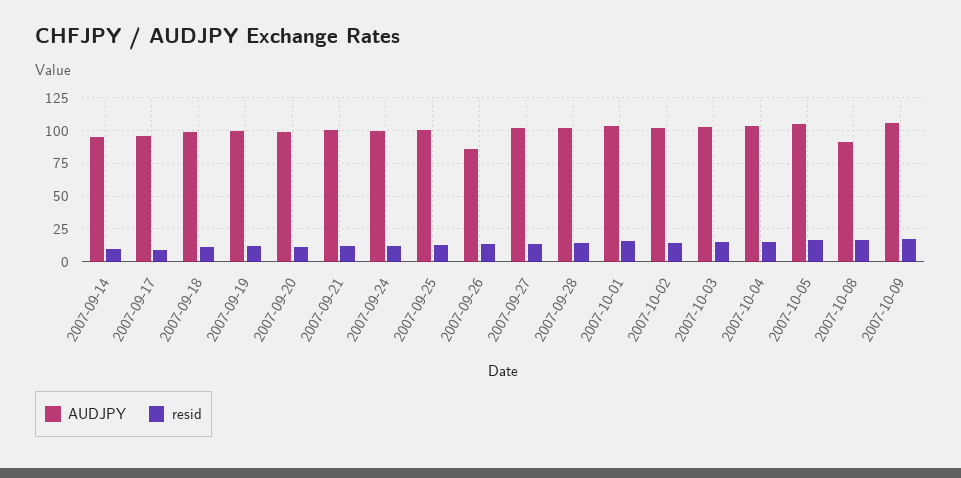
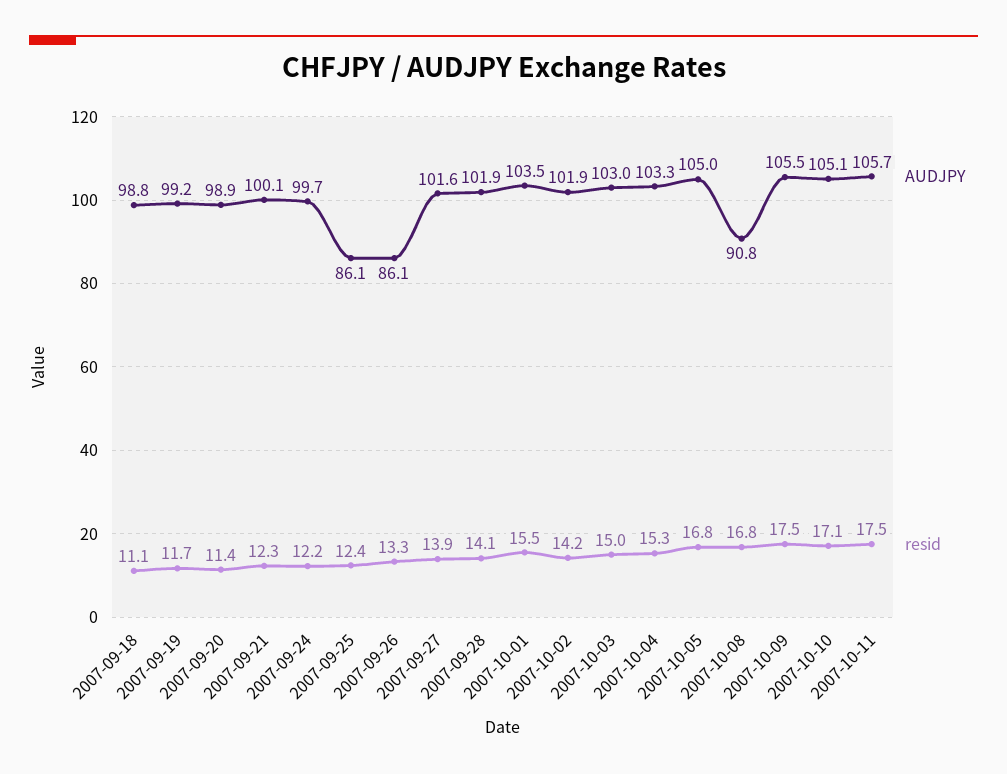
AUDJPY, 2007-09-14: 95 -> none
resid, 2007-09-14: 10 -> none
AUDJPY, 2007-09-17: 95 -> none
resid, 2007-09-17: 10 -> none
AUDJPY, 2007-09-25: 100 -> 86.1
AUDJPY, 2007-10-10: none -> 105.1
resid, 2007-10-10: none -> 17.1
AUDJPY, 2007-10-11: none -> 105.7
resid, 2007-10-11: none -> 17.5

